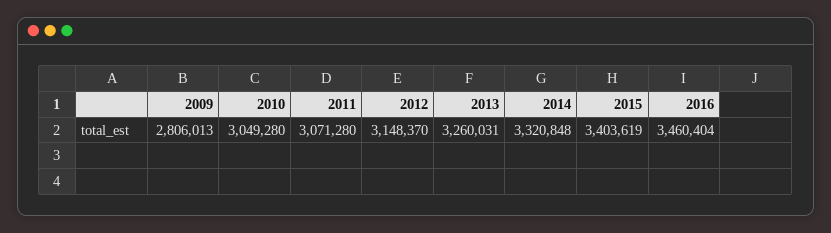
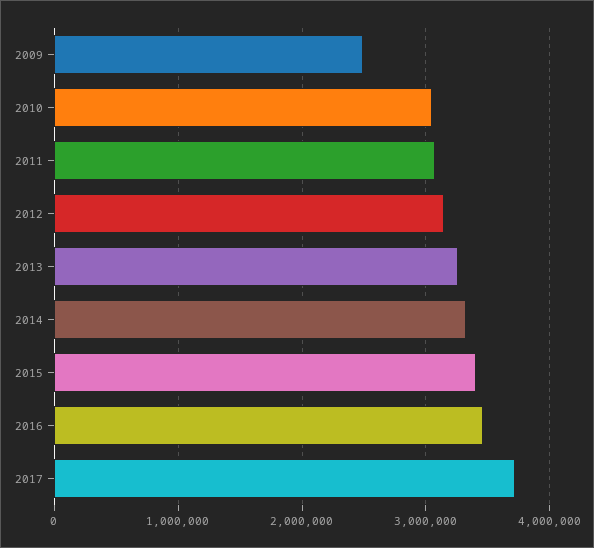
2009: 2806013 -> 2500000
2017: none -> 3700000

